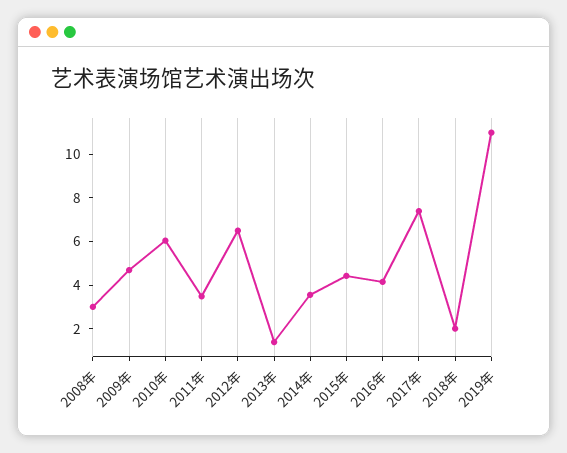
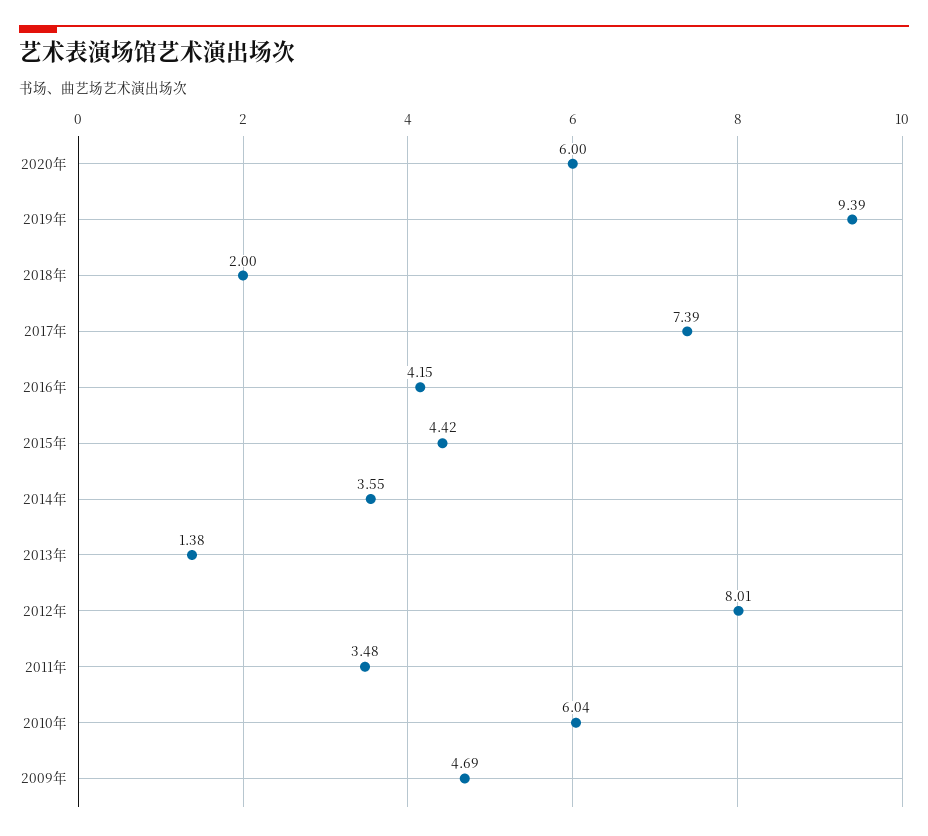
2008年: 3 -> none
2012年: 6.5 -> 8.01
2019年: 11 -> 9.39
2020年: none -> 6

